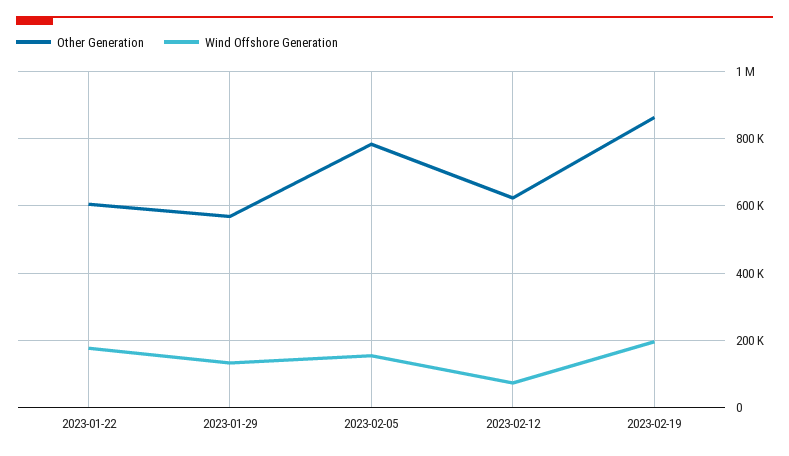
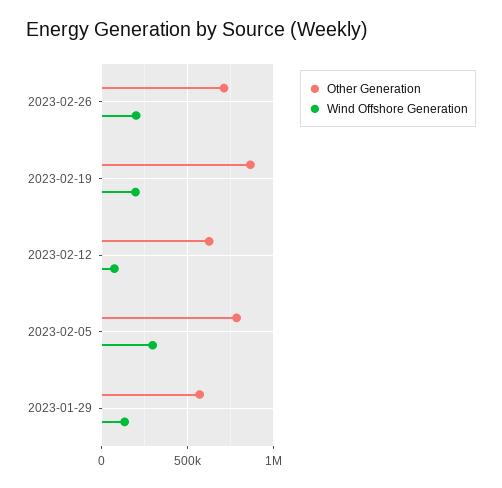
Other Generation, 2023-01-22: 600000 -> none
Wind Offshore Generation, 2023-01-22: 180000 -> none
Wind Offshore Generation, 2023-02-05: 160000 -> 300000
Other Generation, 2023-02-26: none -> 700000
Wind Offshore Generation, 2023-02-26: none -> 200000

